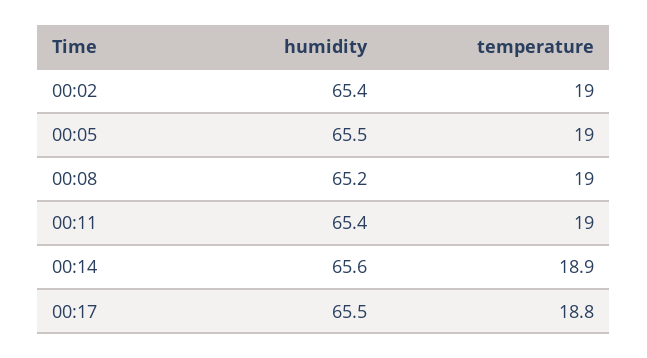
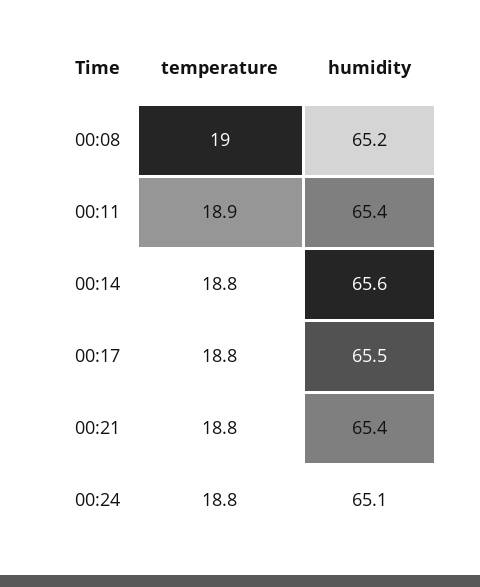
humidity, 00:02: 65.4 -> none
temperature, 00:02: 19 -> none
humidity, 00:05: 65.5 -> none
temperature, 00:05: 19 -> none
temperature, 00:11: 19 -> 18.9
temperature, 00:14: 18.9 -> 18.8
temperature, 00:21: none -> 18.8
humidity, 00:21: none -> 65.4
temperature, 00:24: none -> 18.8
humidity, 00:24: none -> 65.1

